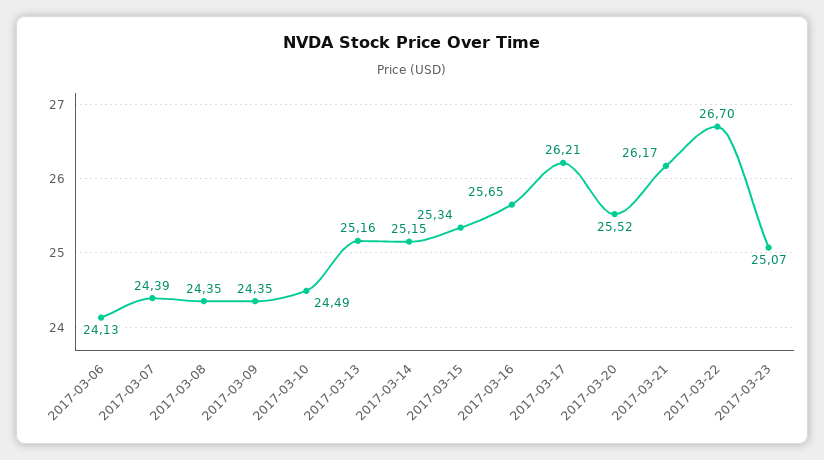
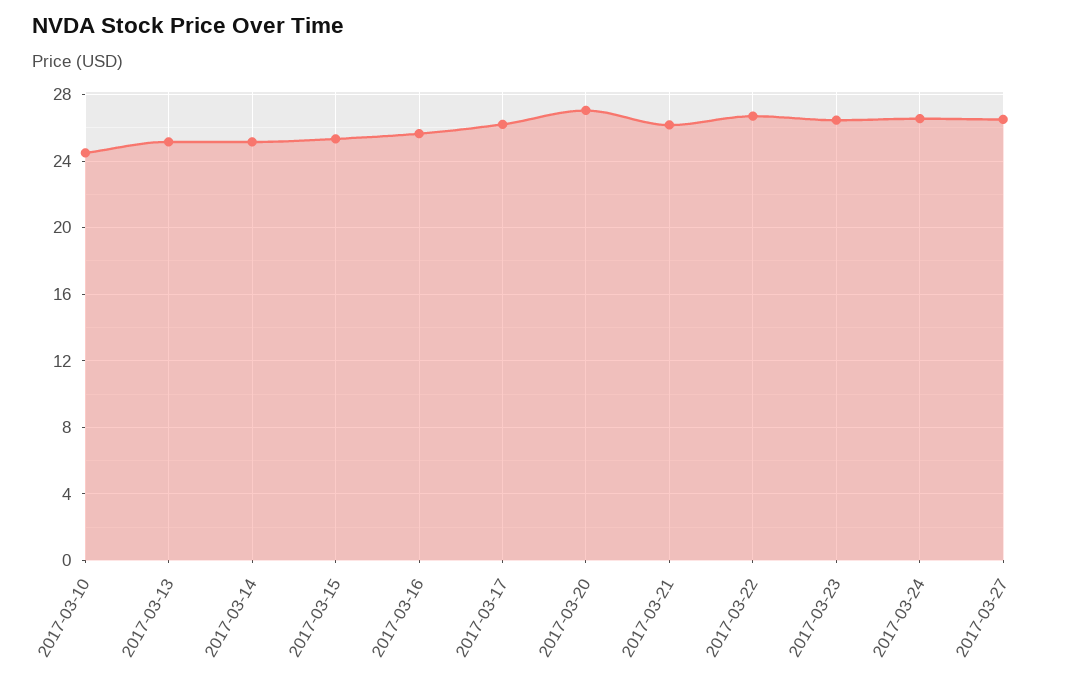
2017-03-06: 24.13 -> none
2017-03-07: 24.39 -> none
2017-03-08: 24.35 -> none
2017-03-09: 24.35 -> none
2017-03-20: 25.52 -> 27
2017-03-23: 25.07 -> 26.5
2017-03-24: none -> 26.5
2017-03-27: none -> 26.5

